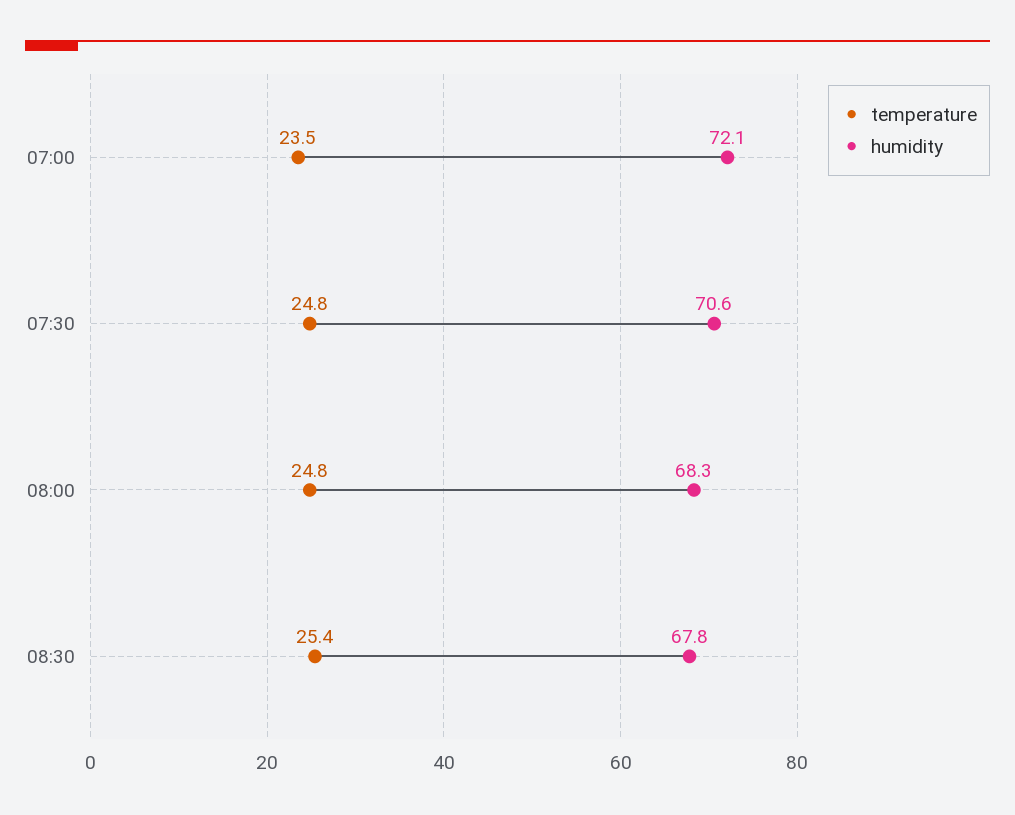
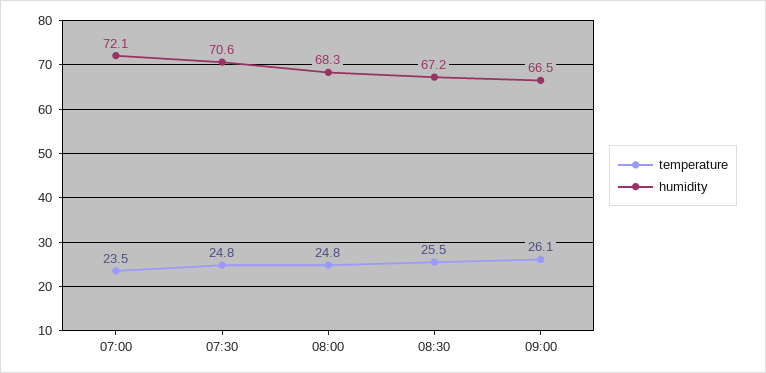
temperature, 08:30: 25.4 -> 25.5
humidity, 08:30: 67.8 -> 67.2
temperature, 09:00: none -> 26.1
humidity, 09:00: none -> 66.5

